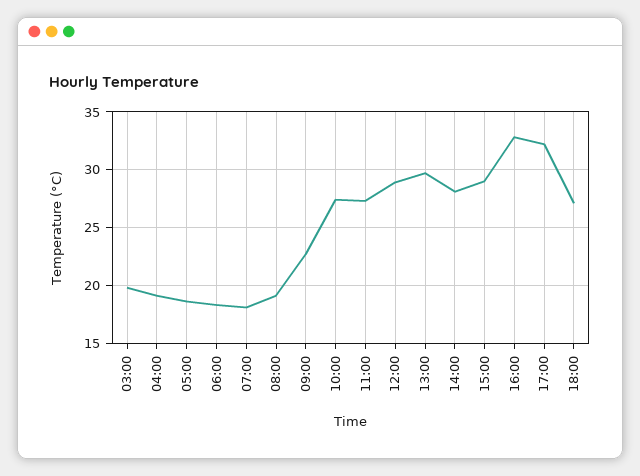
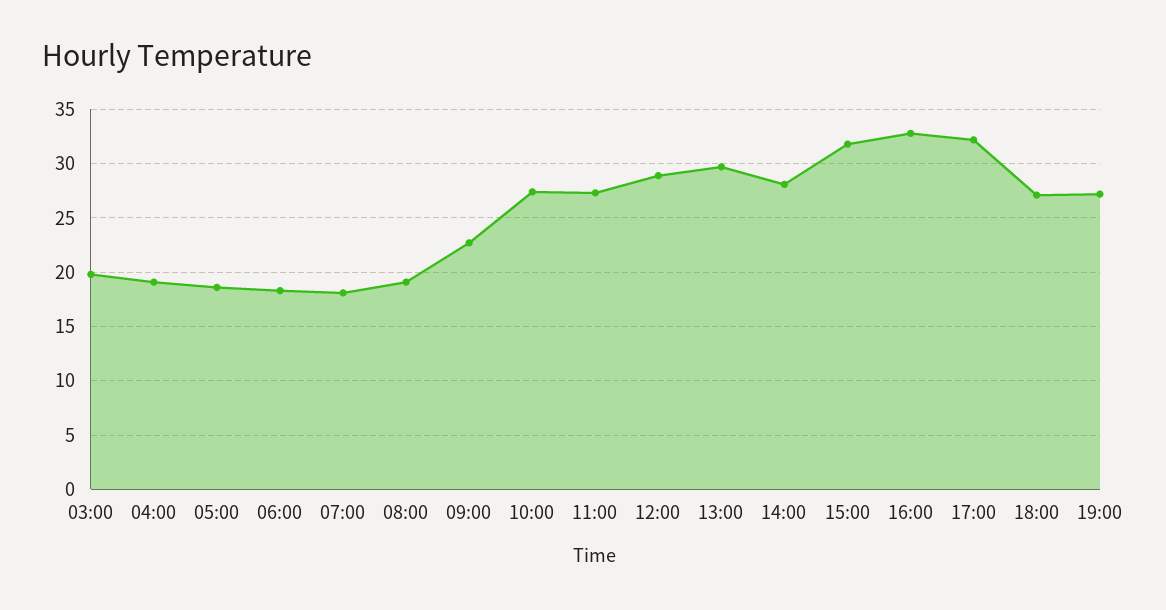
15:00: 29 -> 32
19:00: none -> 27

